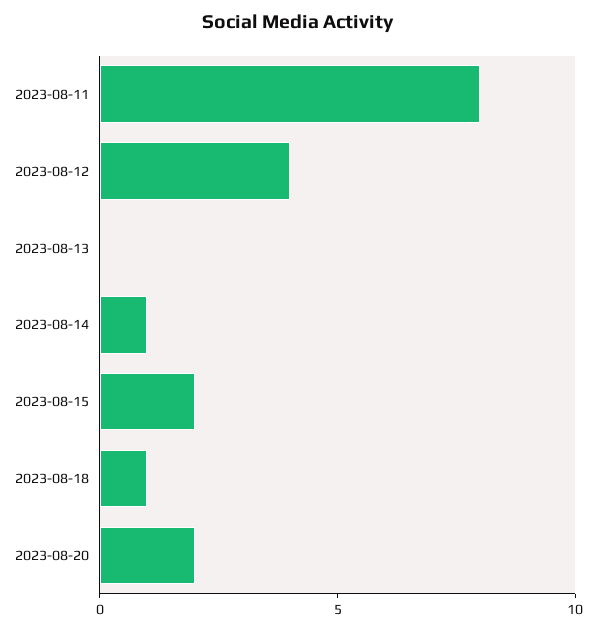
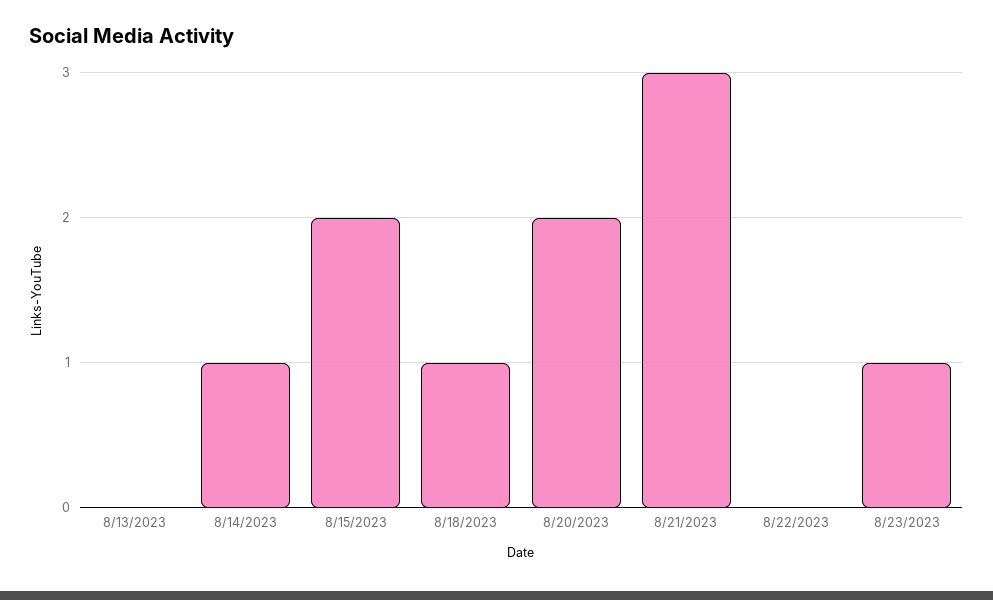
2023-08-11: 8 -> none
2023-08-12: 4 -> none
8/21/2023: none -> 3
8/22/2023: none -> 0
8/23/2023: none -> 1

